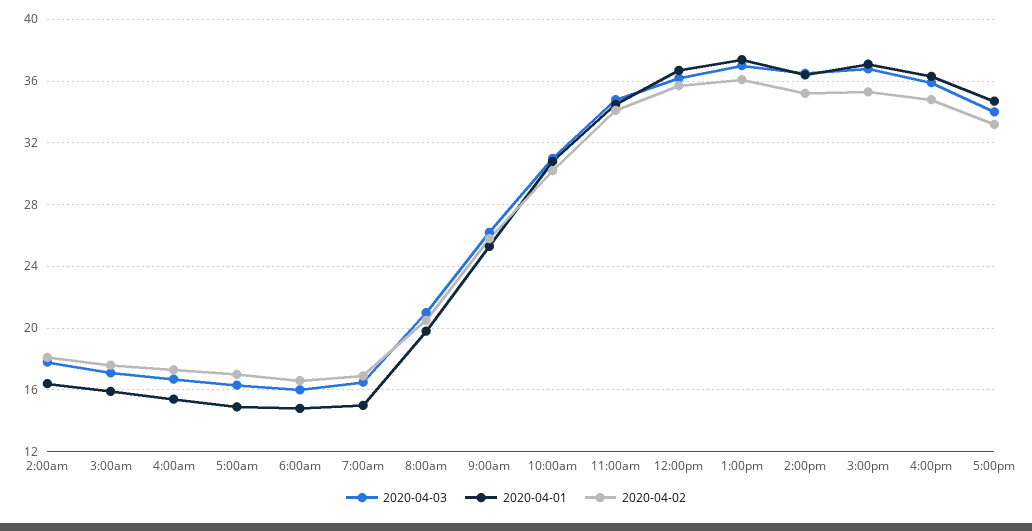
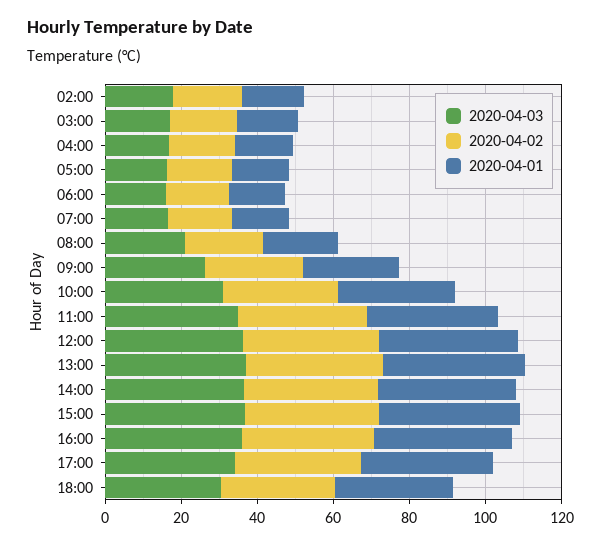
2020-04-03, 18:00: none -> 30
2020-04-02, 18:00: none -> 30
2020-04-01, 18:00: none -> 30

